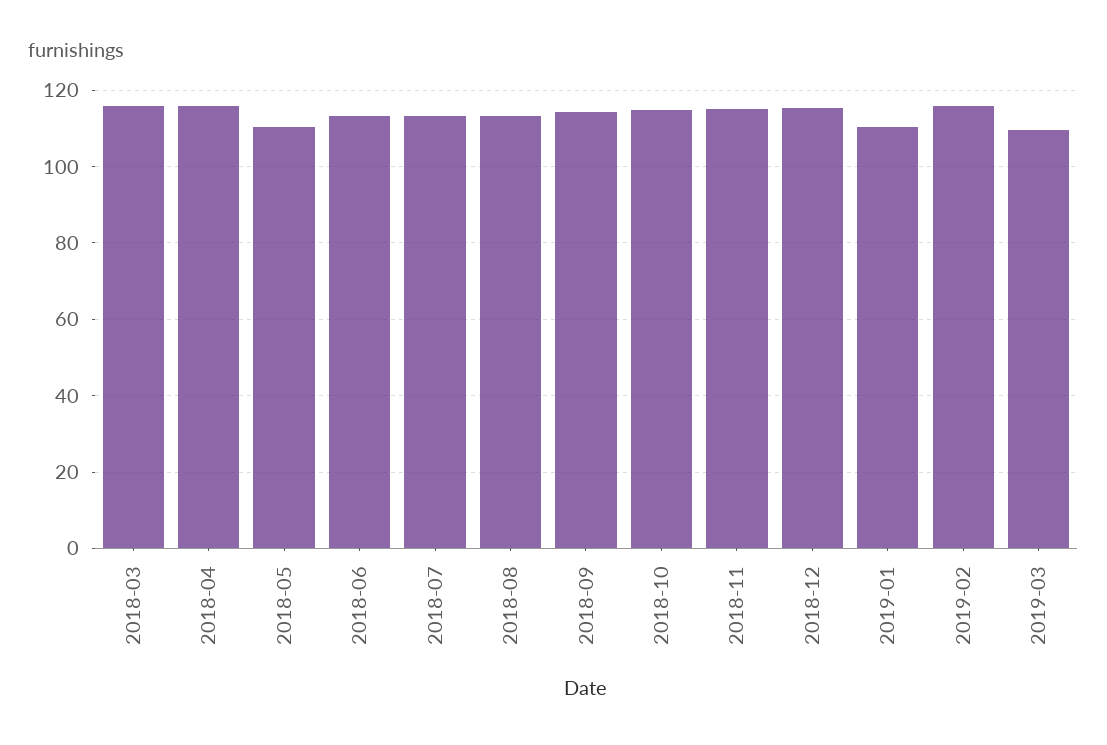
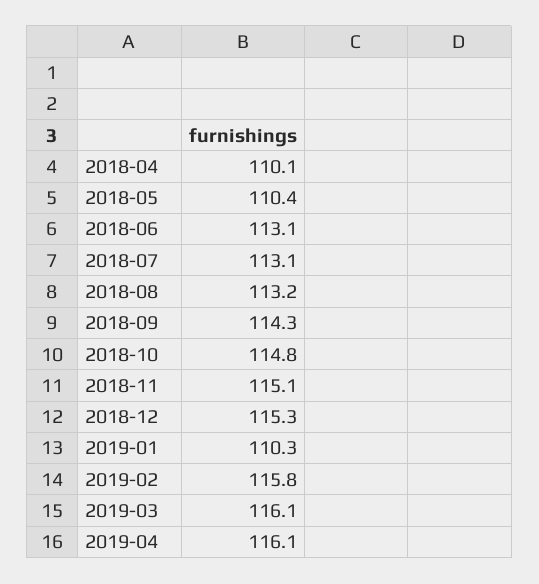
2018-03: 116 -> none
2018-04: 116 -> 110.1
2019-03: 110 -> 116.1
2019-04: none -> 116.1

